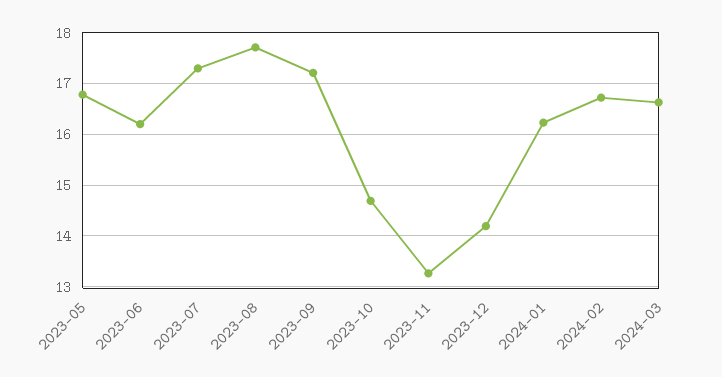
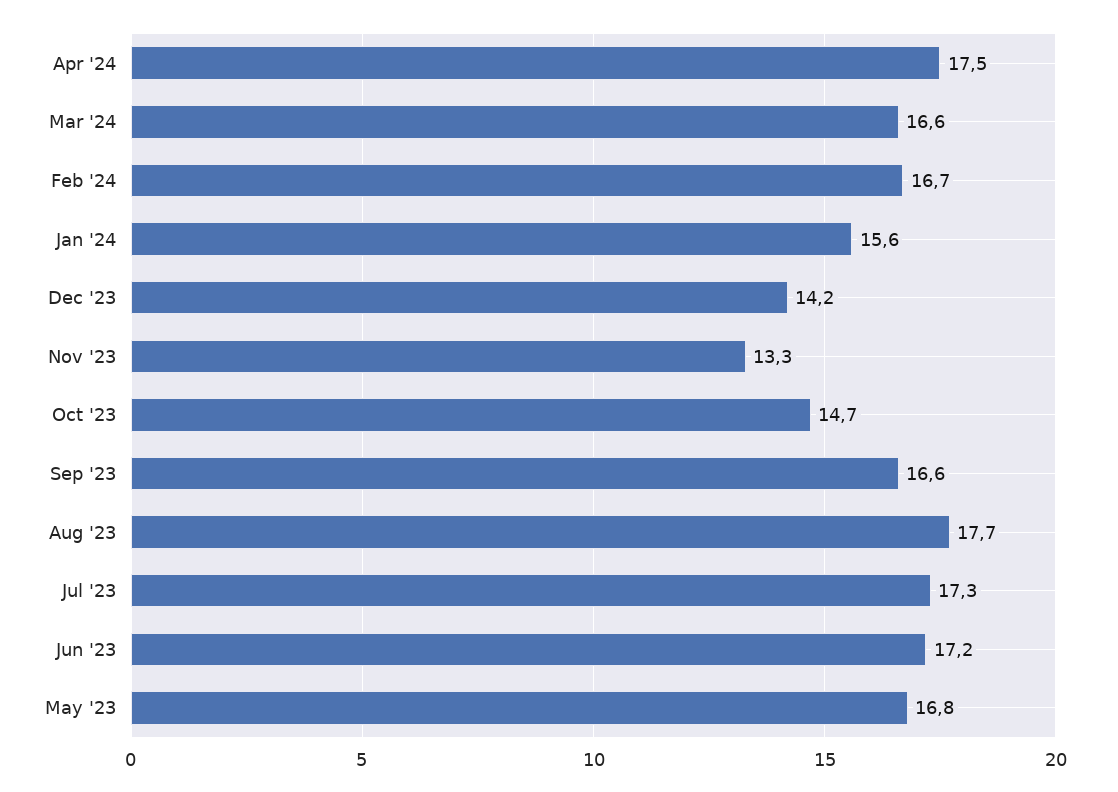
2023-06: 16.2 -> 17.2
2023-09: 17.2 -> 16.6
2024-01: 16.2 -> 15.6
Apr '24: none -> 17.5

